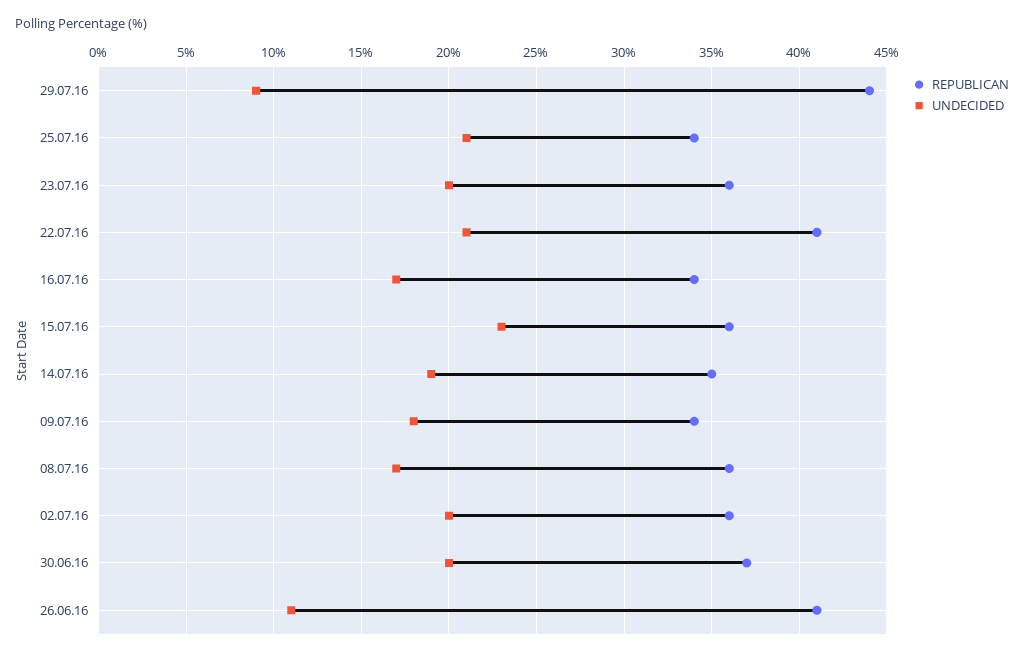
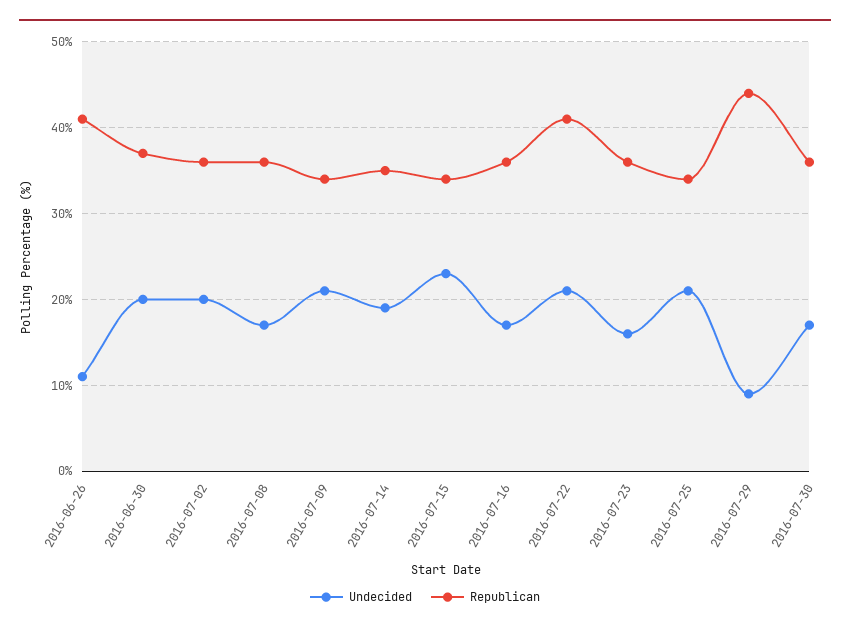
UNDECIDED, 23.07.16: 20 -> 16
REPUBLICAN, 16.07.16: 34 -> 36
REPUBLICAN, 15.07.16: 36 -> 34
UNDECIDED, 09.07.16: 18 -> 21
UNDECIDED, 2016-07-30: none -> 17
REPUBLICAN, 2016-07-30: none -> 36

